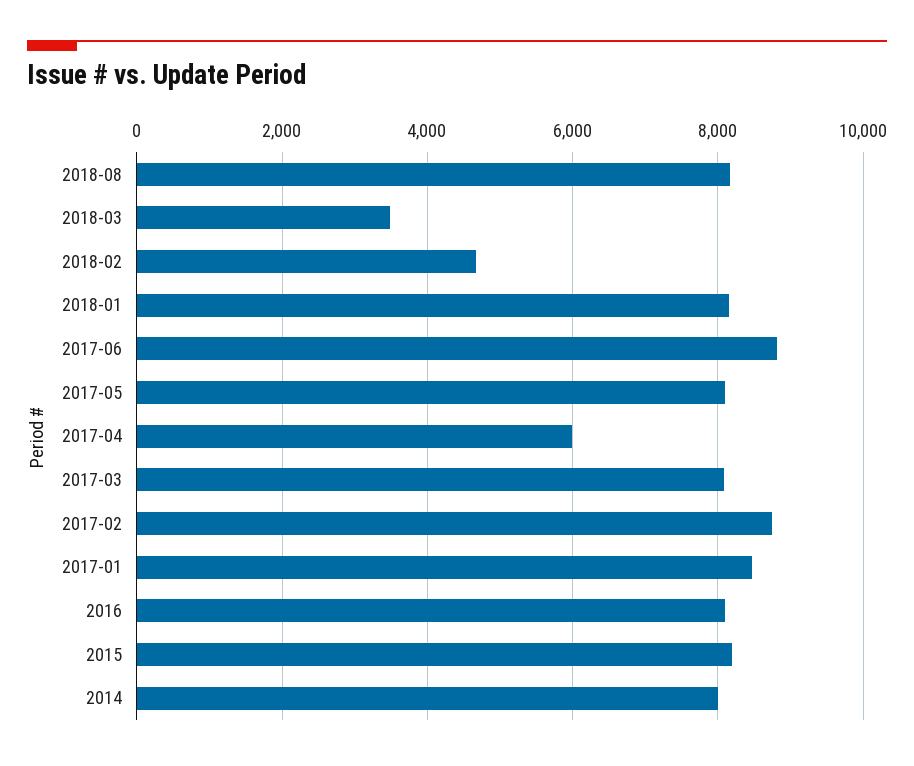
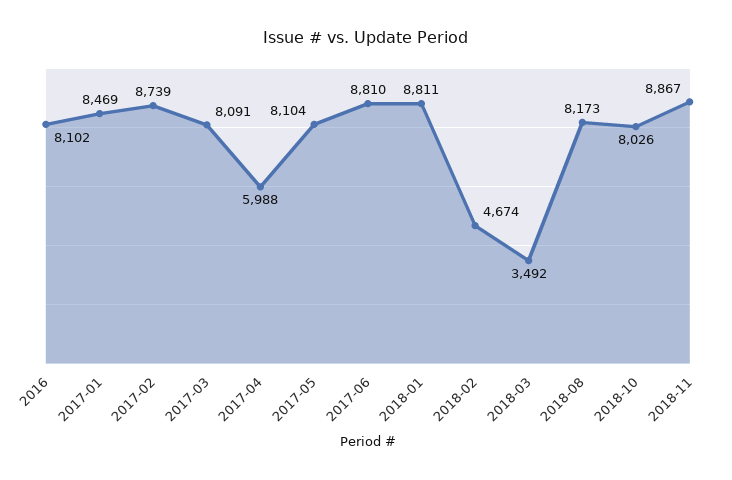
2018-01: 8200 -> 8811
2015: 8200 -> none
2014: 8000 -> none
2018-10: none -> 8026
2018-11: none -> 8867

